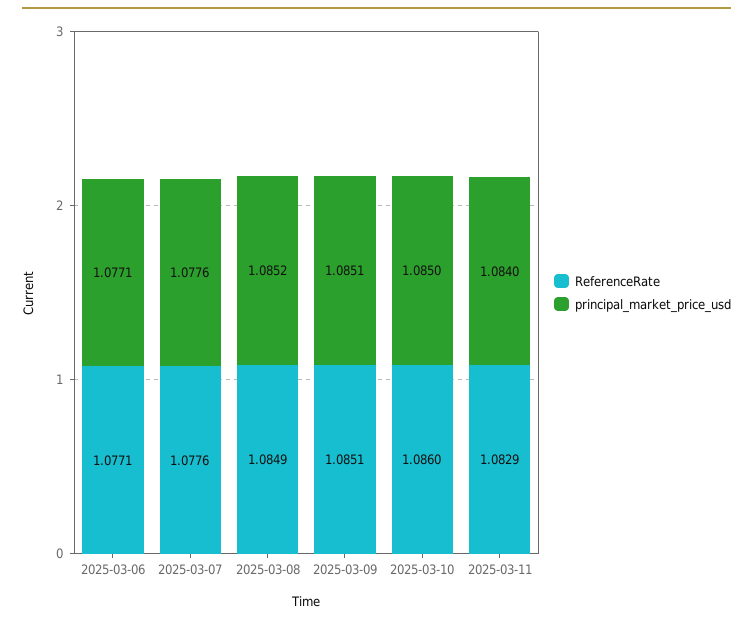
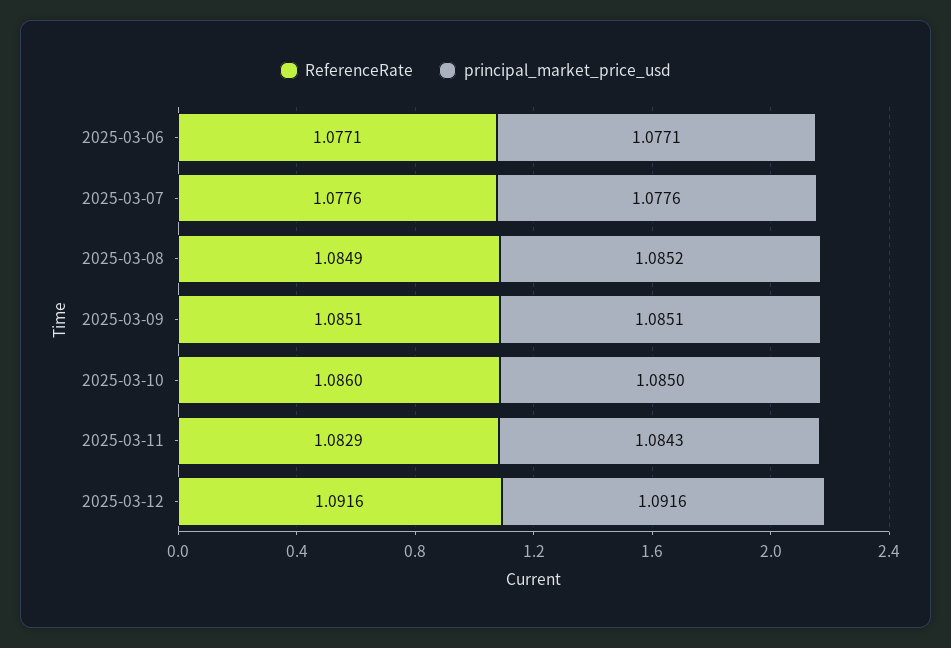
principal_market_price_usd, 2025-03-11: 1.084 -> 1.0843
ReferenceRate, 2025-03-12: none -> 1.0916
principal_market_price_usd, 2025-03-12: none -> 1.0916

